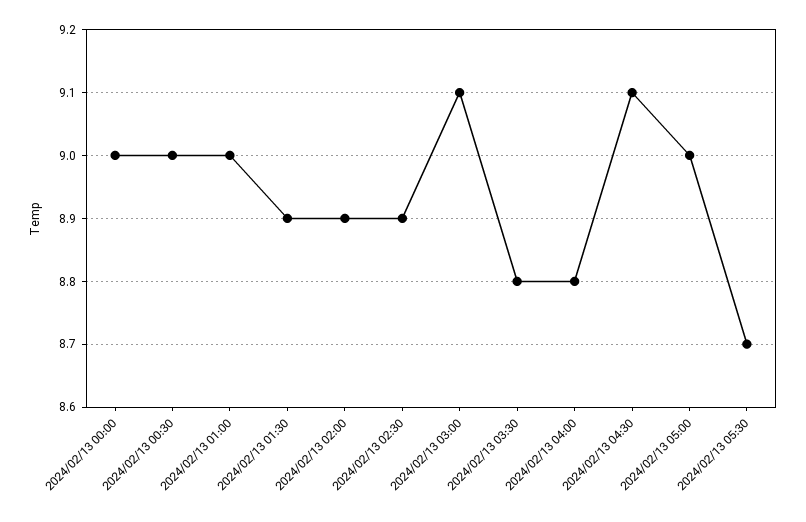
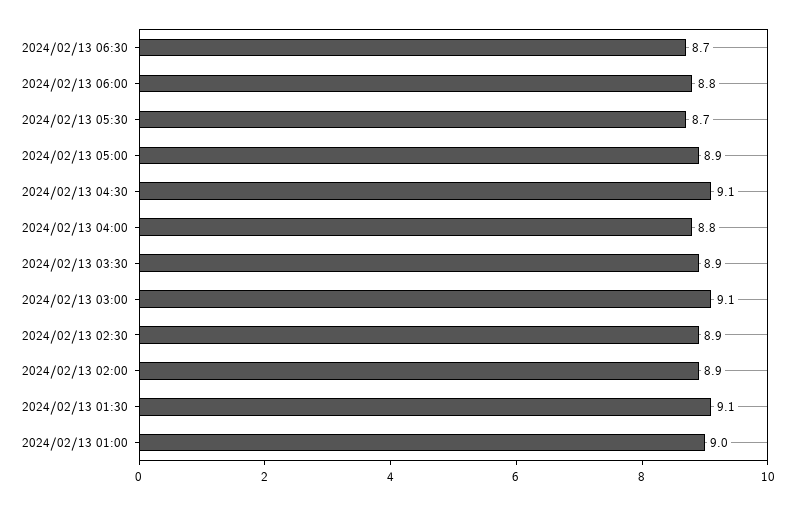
2024/02/13 00:00: 9 -> none
2024/02/13 00:30: 9 -> none
2024/02/13 01:30: 8.9 -> 9.1
2024/02/13 03:30: 8.8 -> 8.9
2024/02/13 05:00: 9 -> 8.9
2024/02/13 06:30: none -> 8.7
2024/02/13 06:00: none -> 8.8

